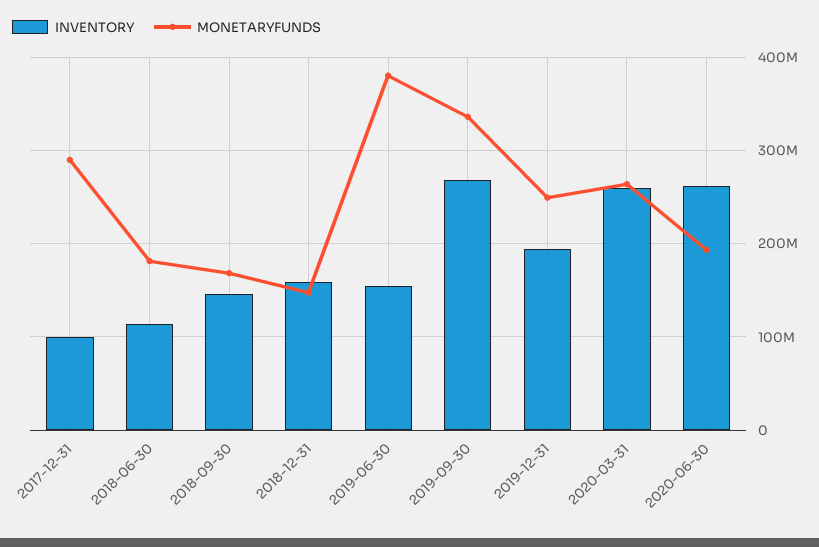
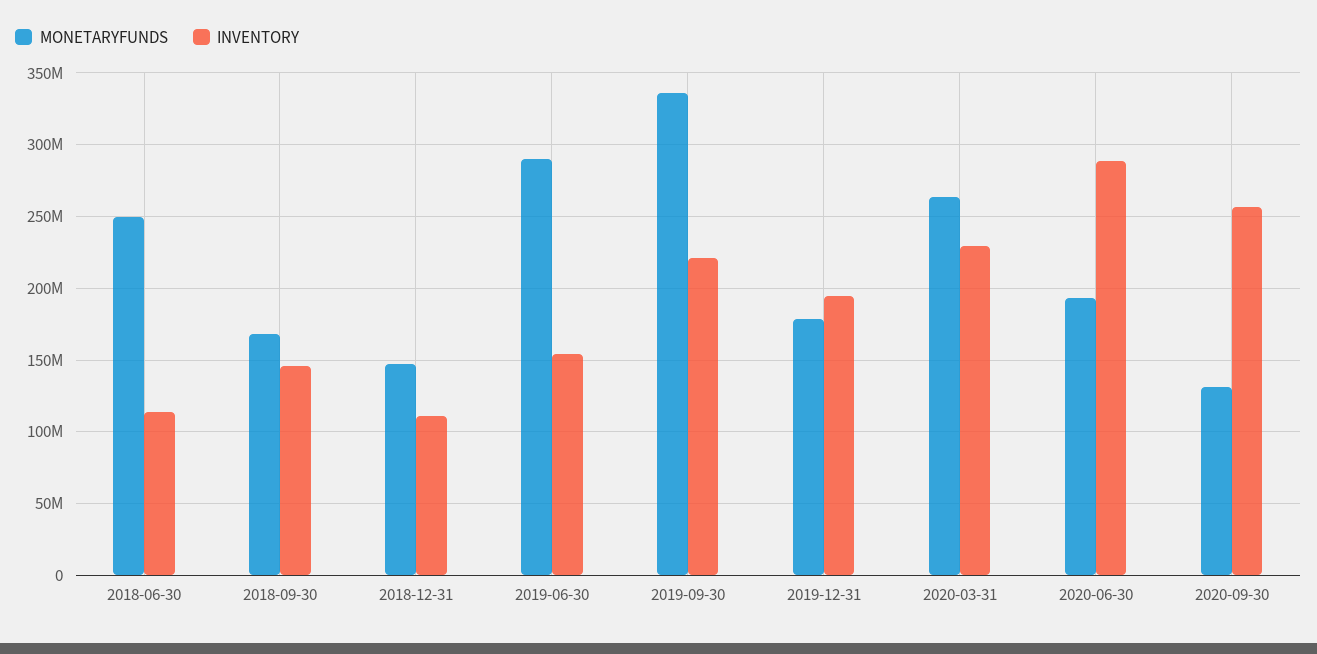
INVENTORY, 2017-12-31: 100000000 -> none
MONETARYFUNDS, 2017-12-31: 290000000 -> none
MONETARYFUNDS, 2018-06-30: 180000000 -> 250000000
INVENTORY, 2018-12-31: 160000000 -> 110000000
MONETARYFUNDS, 2019-06-30: 380000000 -> 290000000
INVENTORY, 2019-09-30: 270000000 -> 220000000
MONETARYFUNDS, 2019-12-31: 250000000 -> 180000000
INVENTORY, 2020-03-31: 260000000 -> 230000000
INVENTORY, 2020-06-30: 260000000 -> 290000000
MONETARYFUNDS, 2020-09-30: none -> 130000000
INVENTORY, 2020-09-30: none -> 255000000

